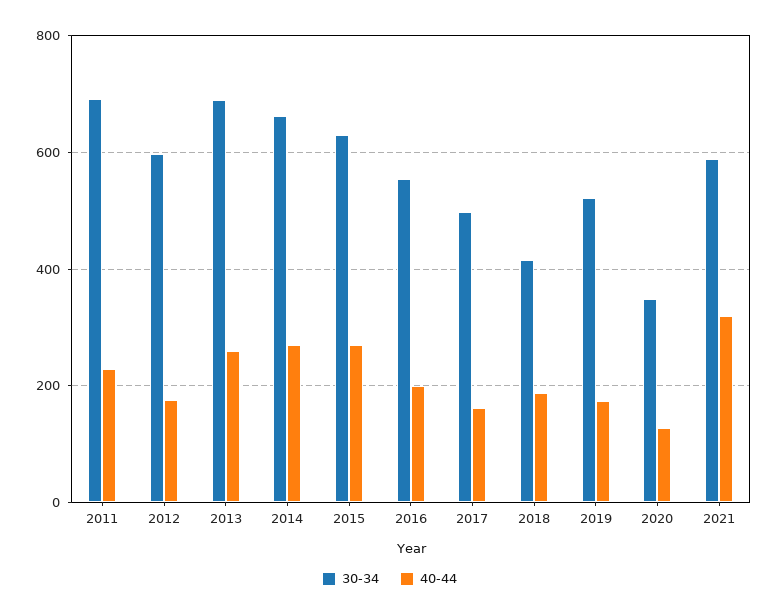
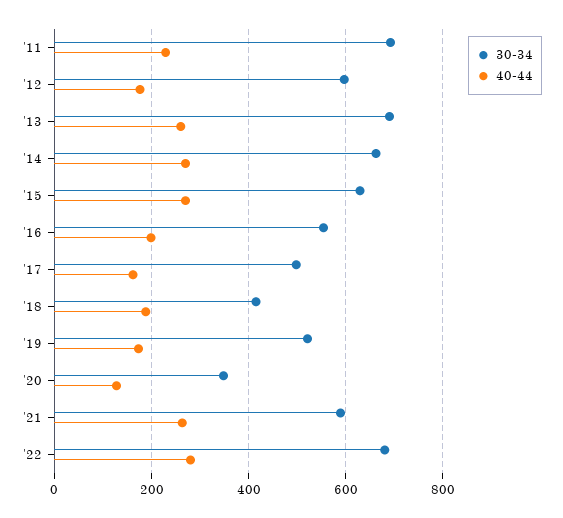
40-44, 2021: 320 -> 260
30-34, '22: none -> 680
40-44, '22: none -> 280

